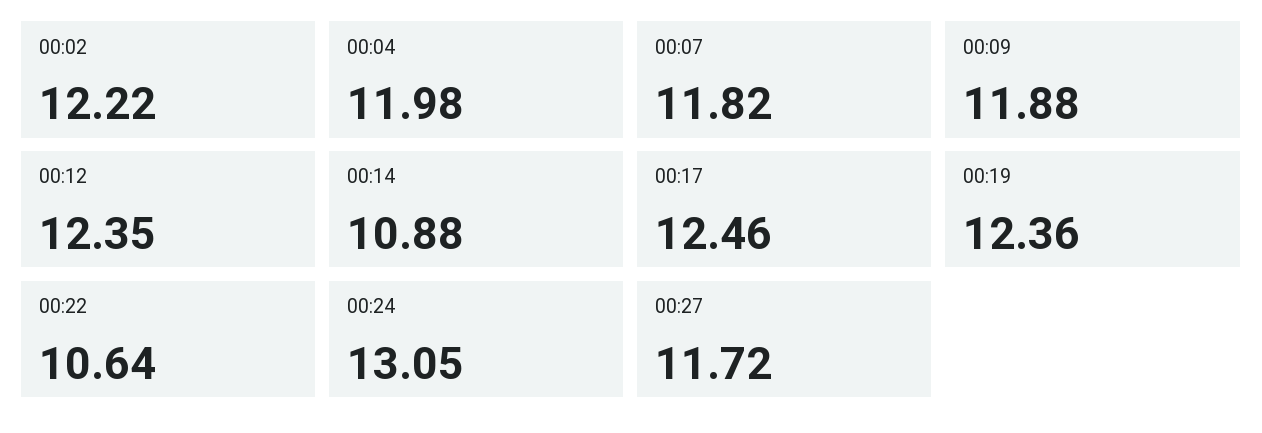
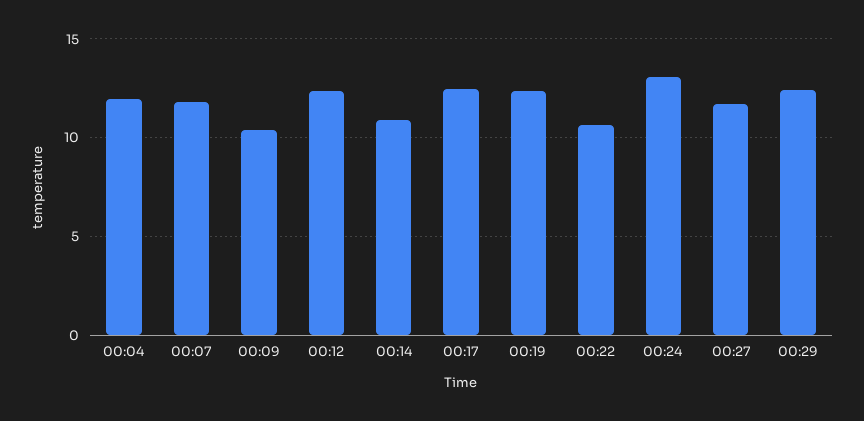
00:02: 12.22 -> none
00:09: 11.88 -> 10.5
00:29: none -> 12.5

